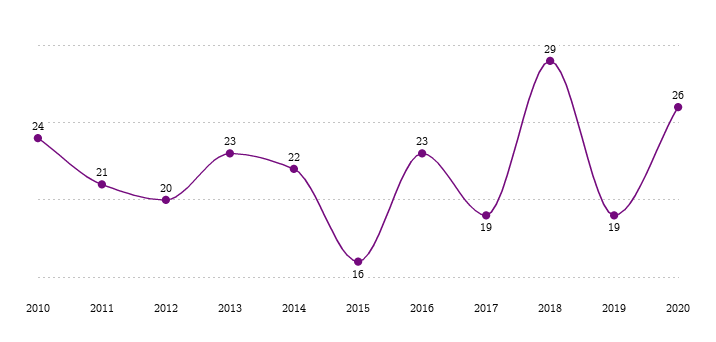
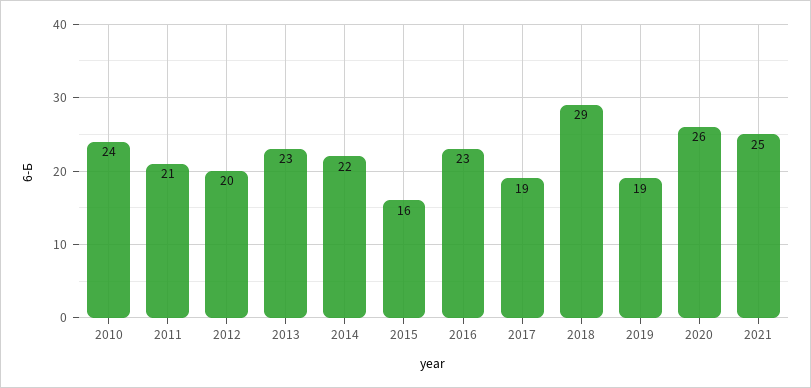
2021: none -> 25

